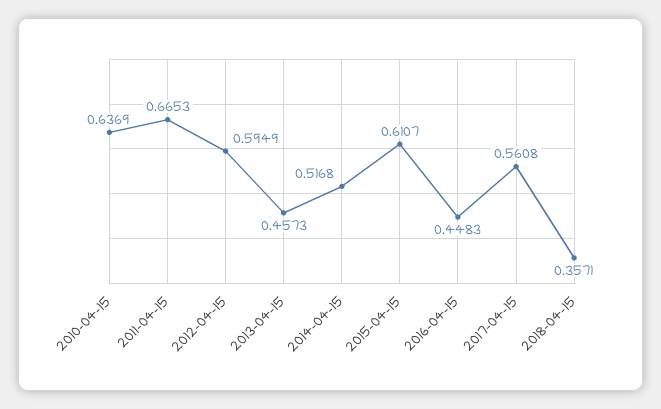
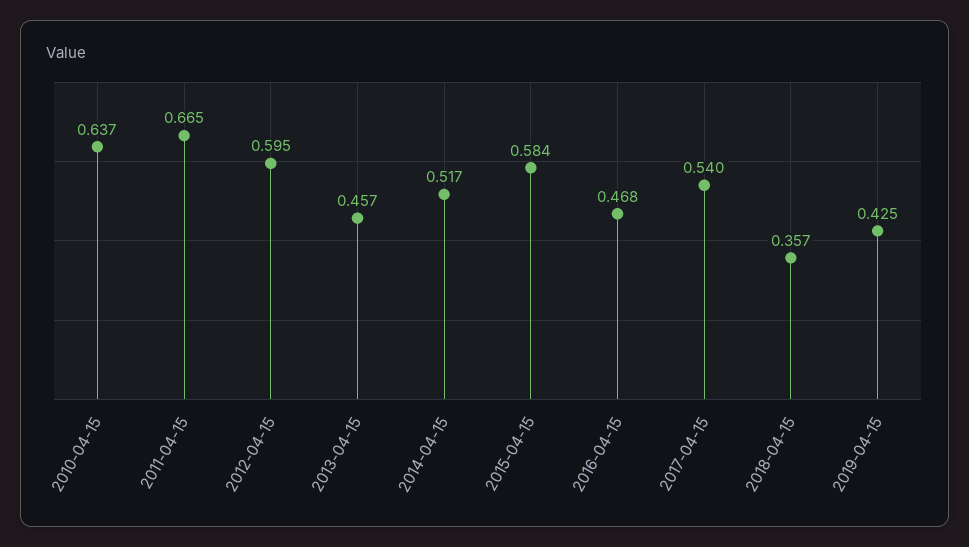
2015-04-15: 0.6107 -> 0.584
2016-04-15: 0.4483 -> 0.468
2017-04-15: 0.5608 -> 0.54
2019-04-15: none -> 0.425

